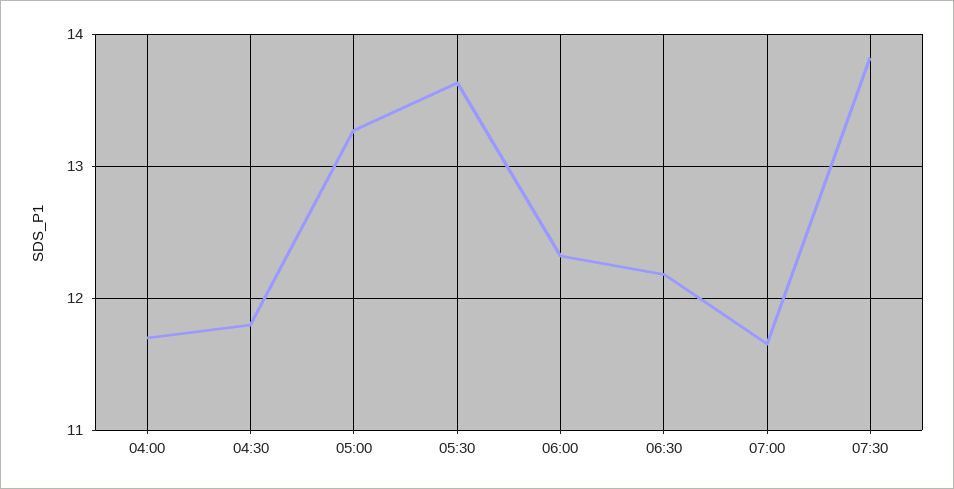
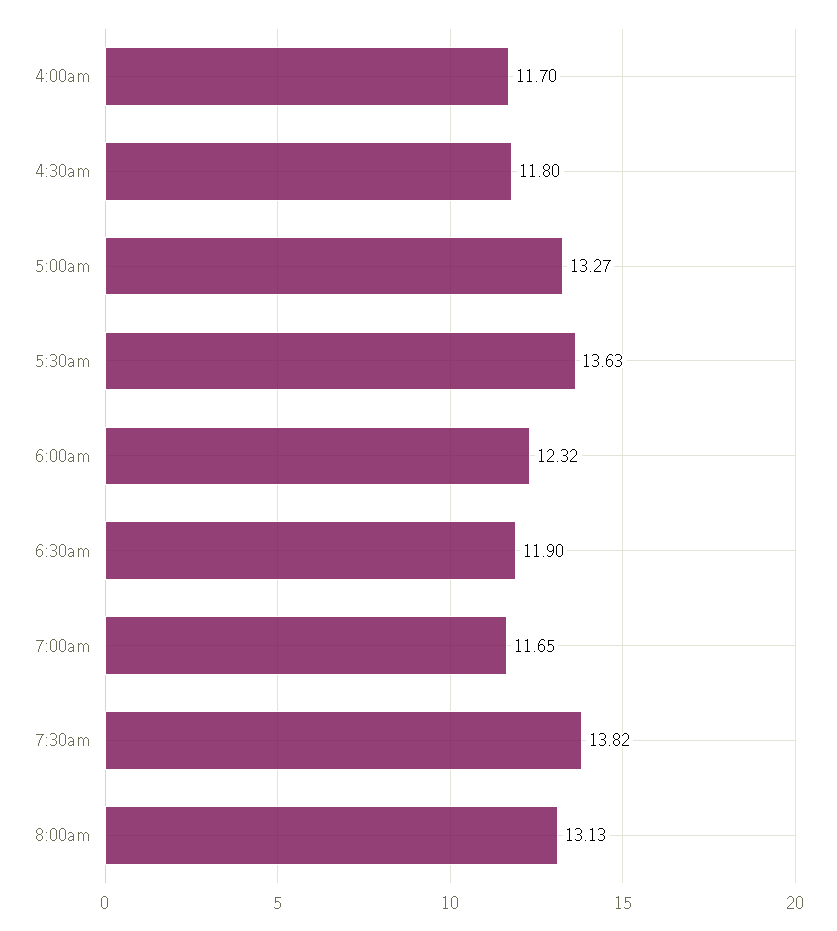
06:30: 12.2 -> 11.9
8:00am: none -> 13.13

